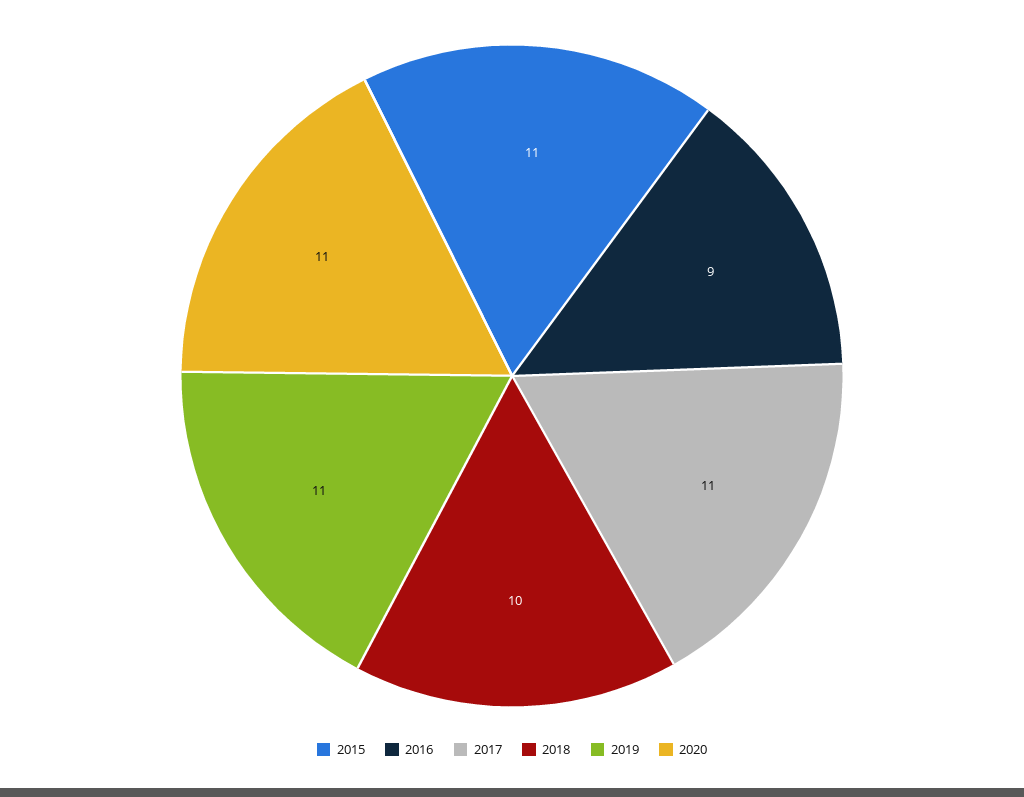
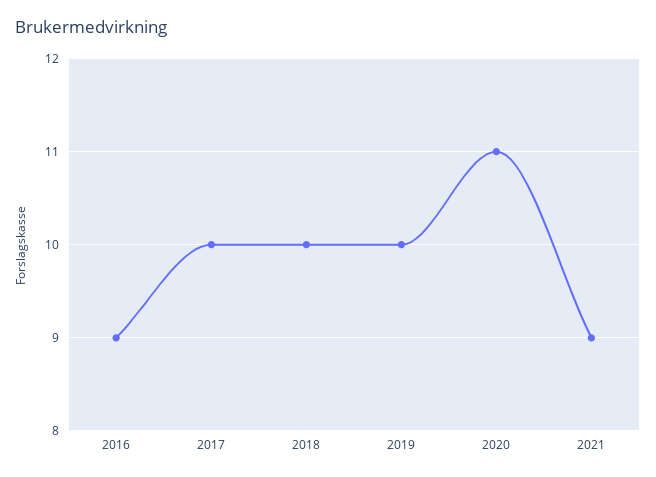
2015: 11 -> none
2017: 11 -> 10
2019: 11 -> 10
2021: none -> 9

